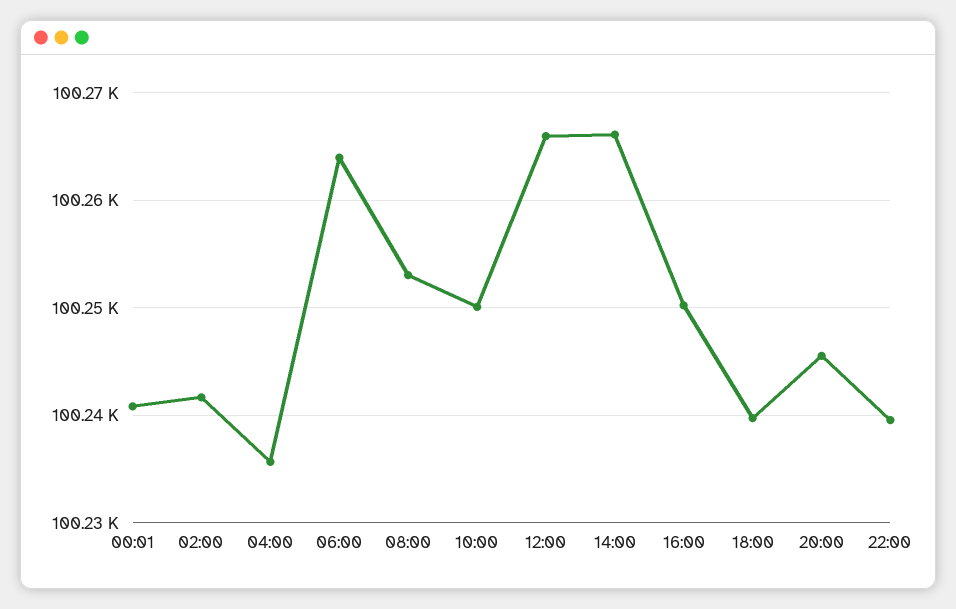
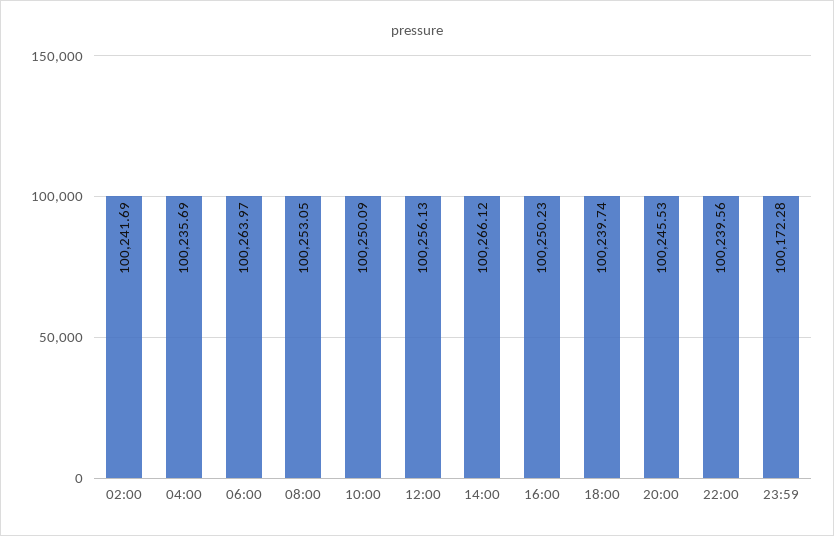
00:01: 100241 -> none
12:00: 100266 -> 100256.13
23:59: none -> 100172.28

